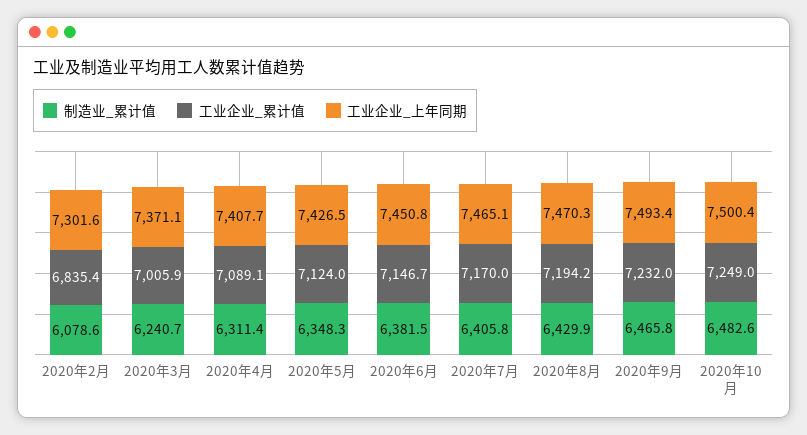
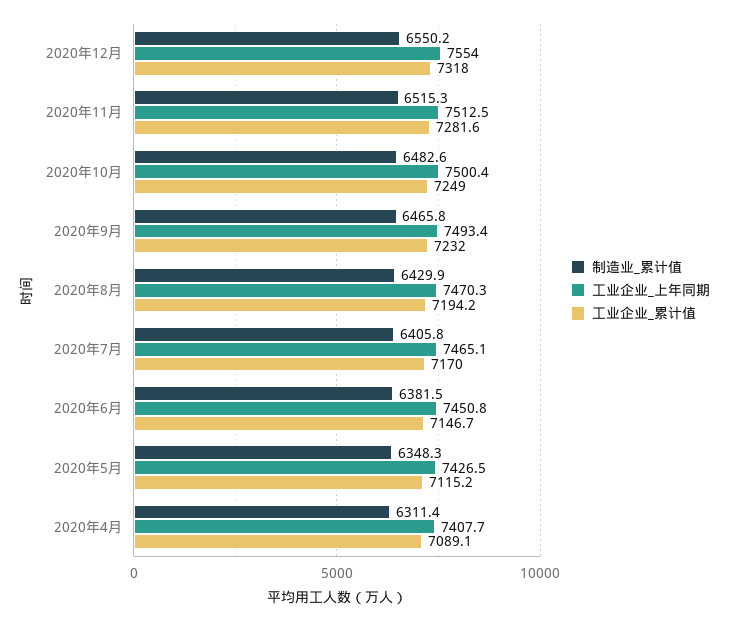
制造业_累计值, 2020年2月: 6078.6 -> none
工业企业_累计值, 2020年2月: 6835.4 -> none
工业企业_上年同期, 2020年2月: 7301.6 -> none
制造业_累计值, 2020年3月: 6240.7 -> none
工业企业_累计值, 2020年3月: 7005.9 -> none
工业企业_上年同期, 2020年3月: 7371.1 -> none
工业企业_累计值, 2020年5月: 7124 -> 7115.2
制造业_累计值, 2020年12月: none -> 6550.2
工业企业_上年同期, 2020年12月: none -> 7554
工业企业_累计值, 2020年12月: none -> 7318
制造业_累计值, 2020年11月: none -> 6515.3
工业企业_上年同期, 2020年11月: none -> 7512.5
工业企业_累计值, 2020年11月: none -> 7281.6

